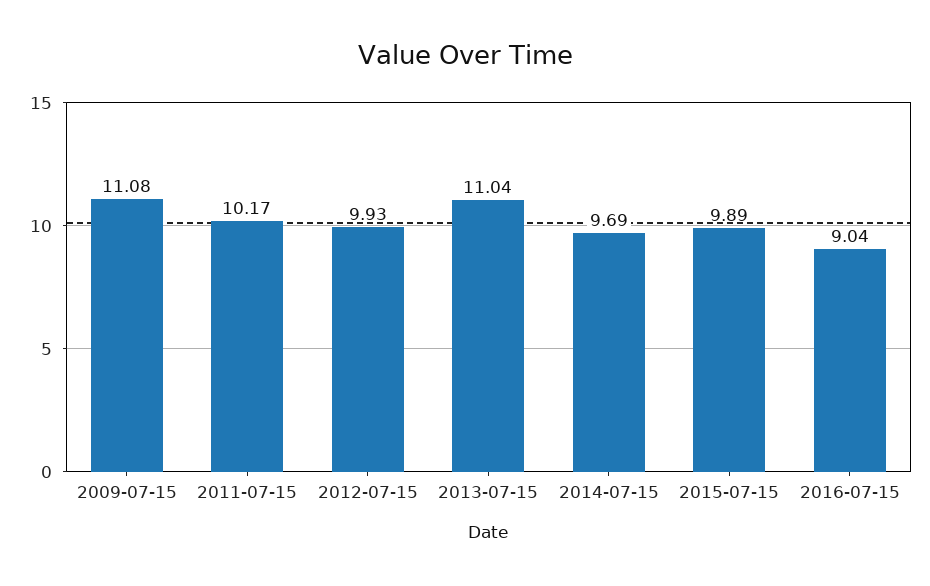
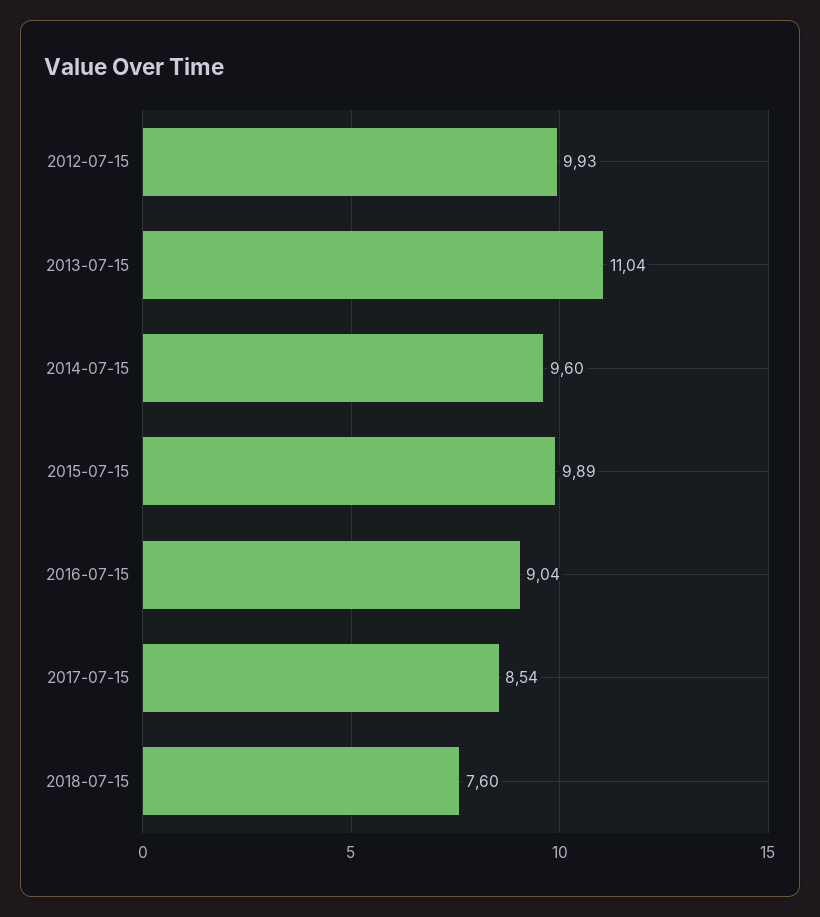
2009-07-15: 11.08 -> none
2011-07-15: 10.17 -> none
2014-07-15: 9.69 -> 9.6
2017-07-15: none -> 8.54
2018-07-15: none -> 7.6

